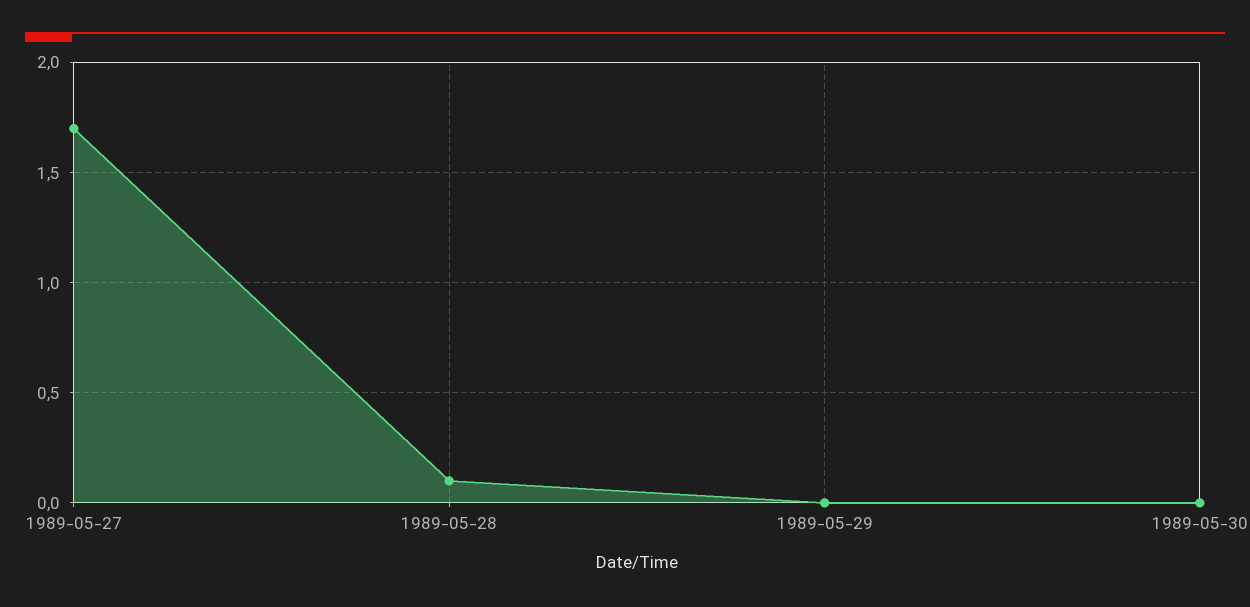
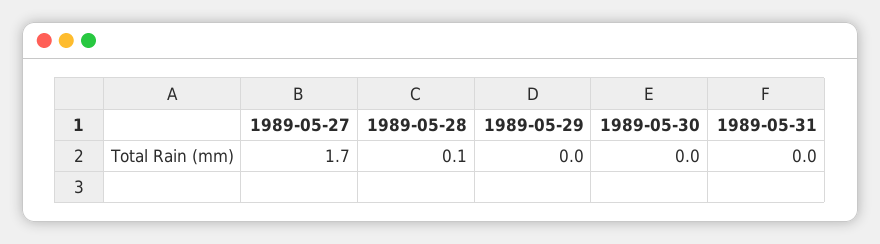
1989-05-31: none -> 0

